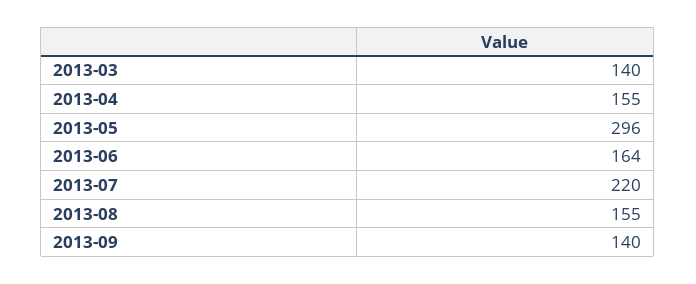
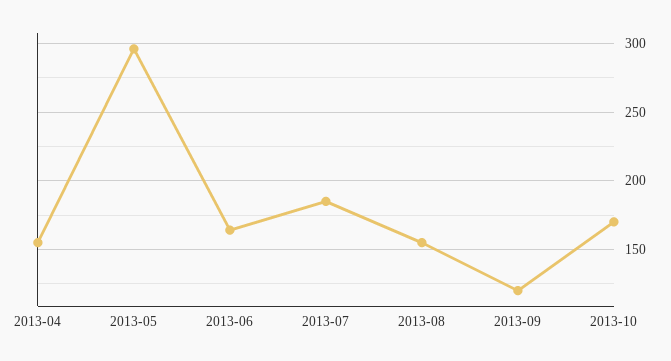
2013-03: 140 -> none
2013-07: 220 -> 185
2013-09: 140 -> 120
2013-10: none -> 170

